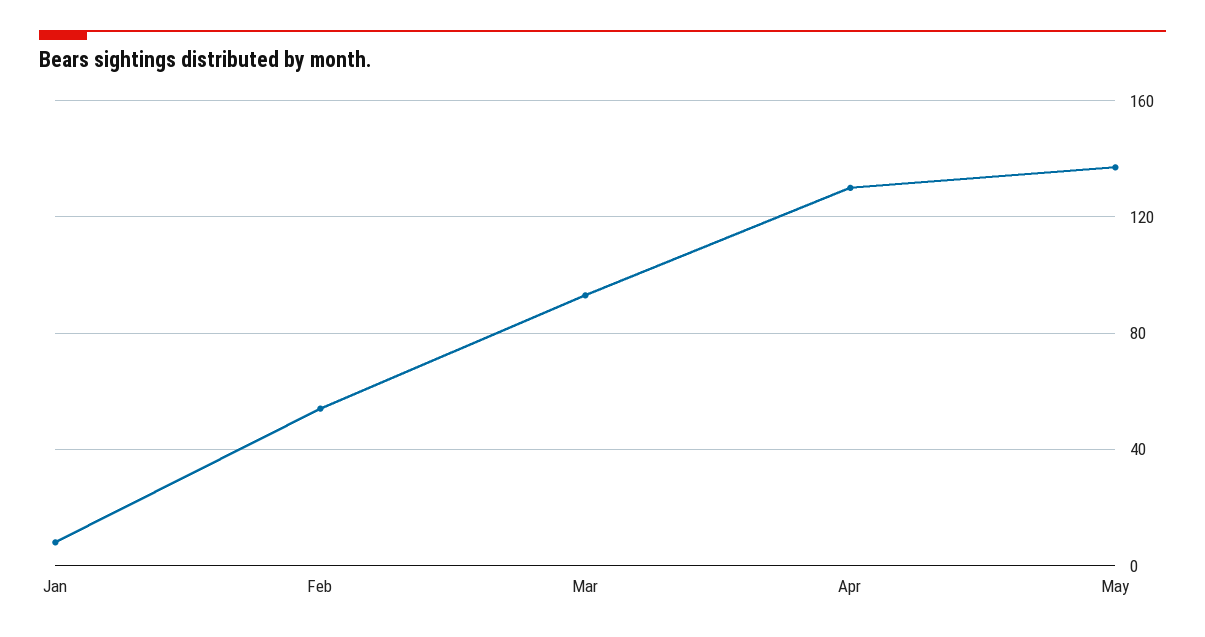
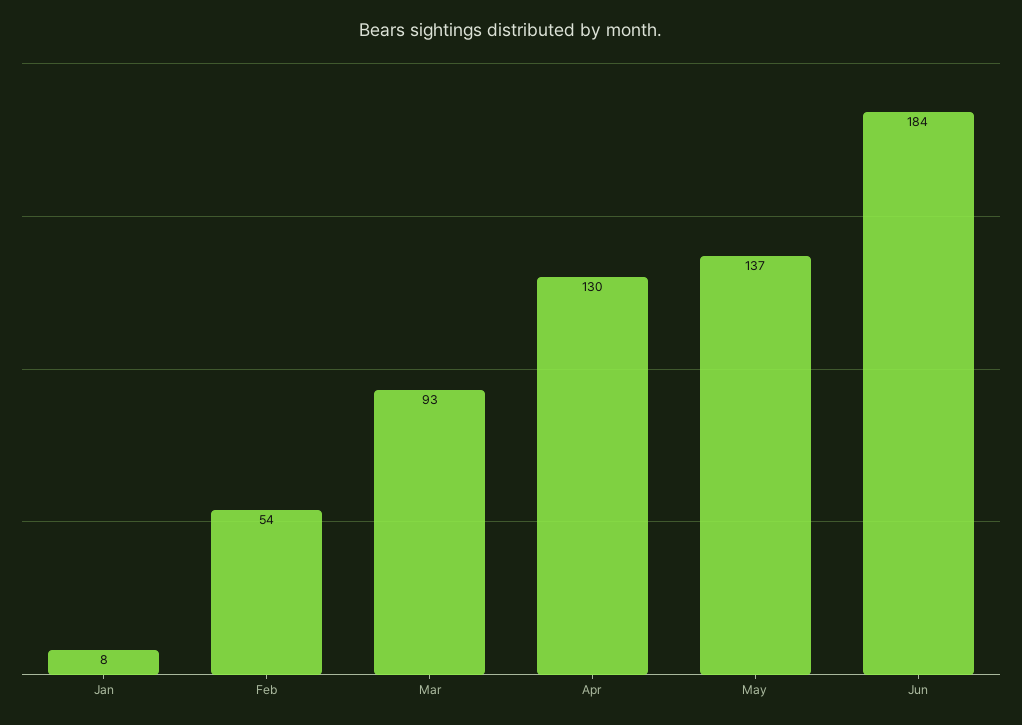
Jun: none -> 184

